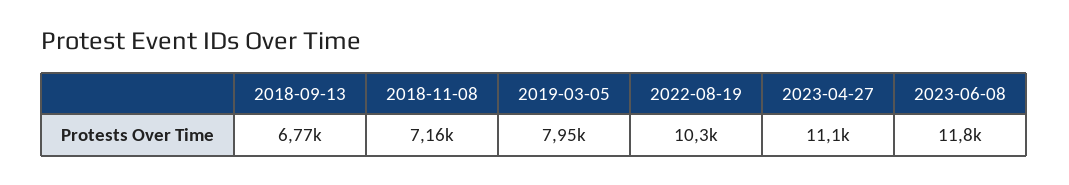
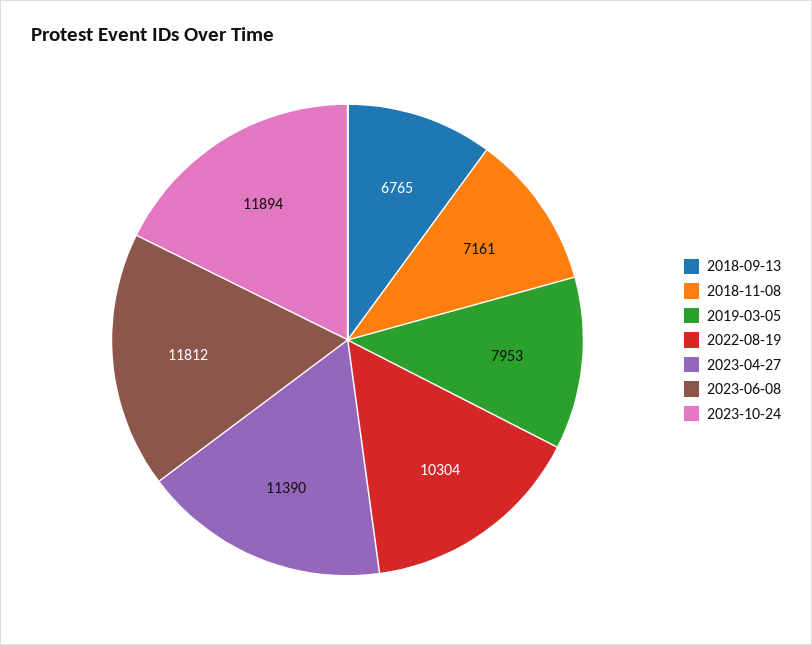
2023-04-27: 11100 -> 11390
2023-10-24: none -> 11894

